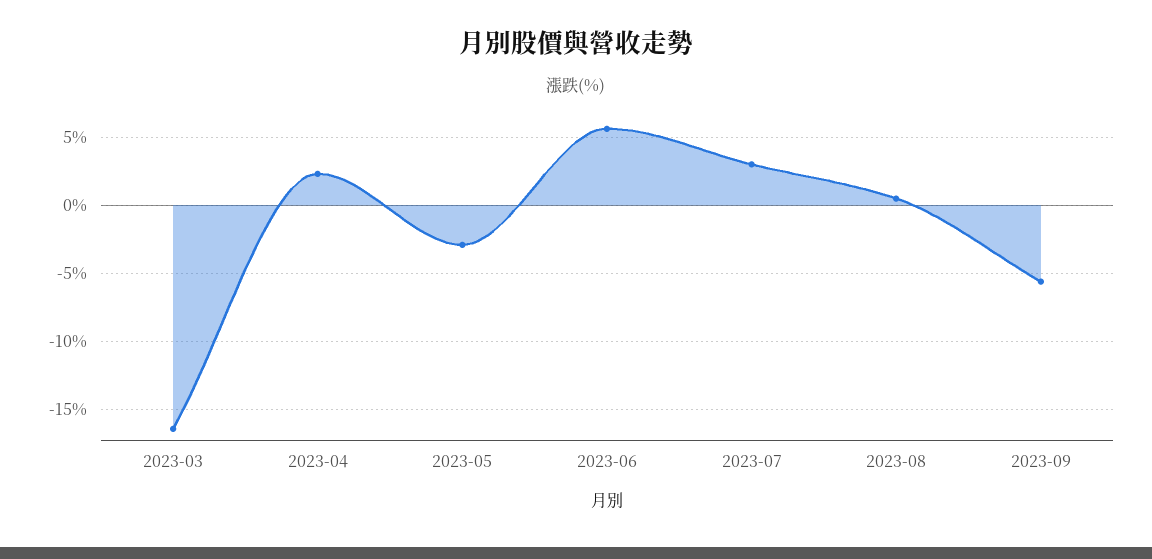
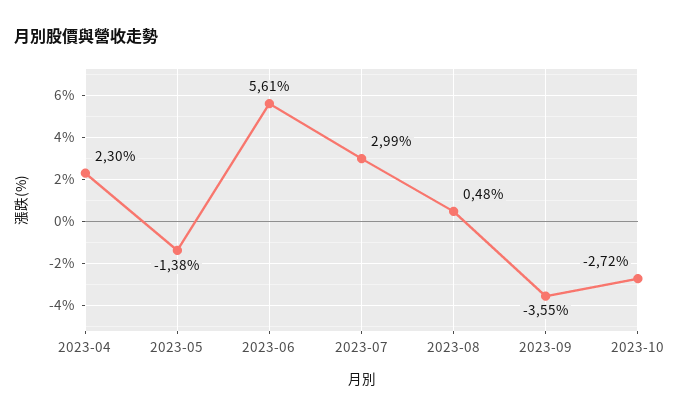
2023-03: -16.5 -> none
2023-05: -3 -> -1.38
2023-09: -5.5 -> -3.55
2023-10: none -> -2.72

